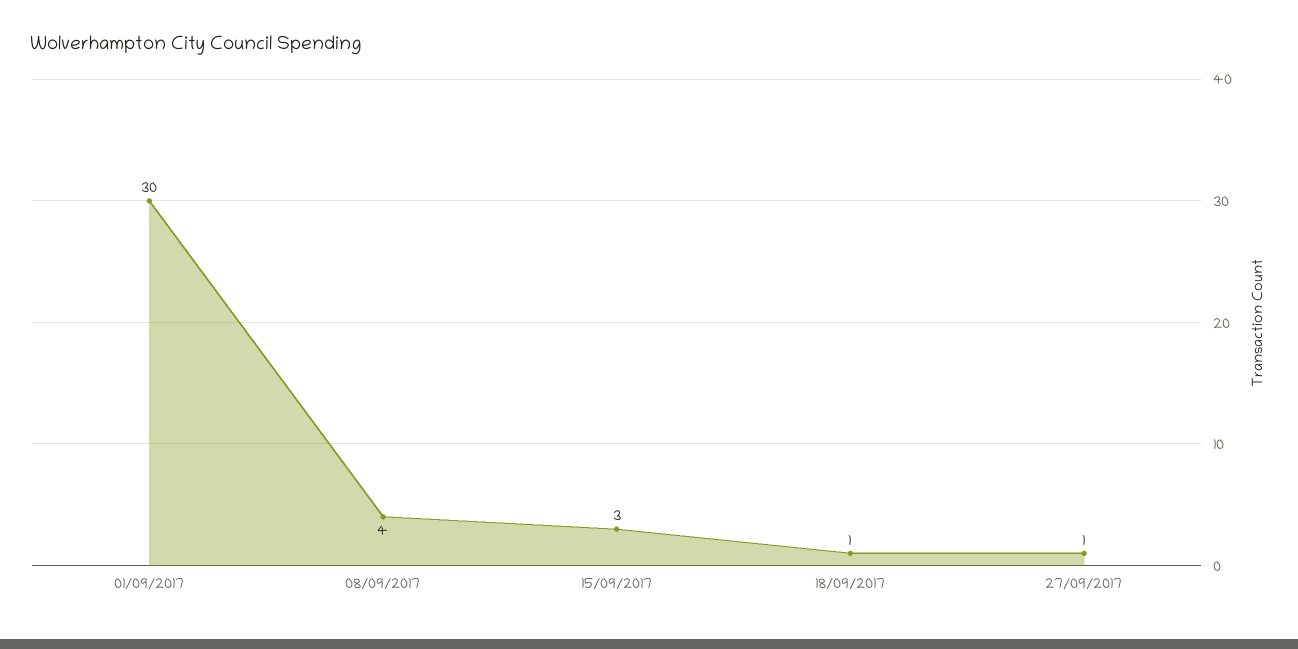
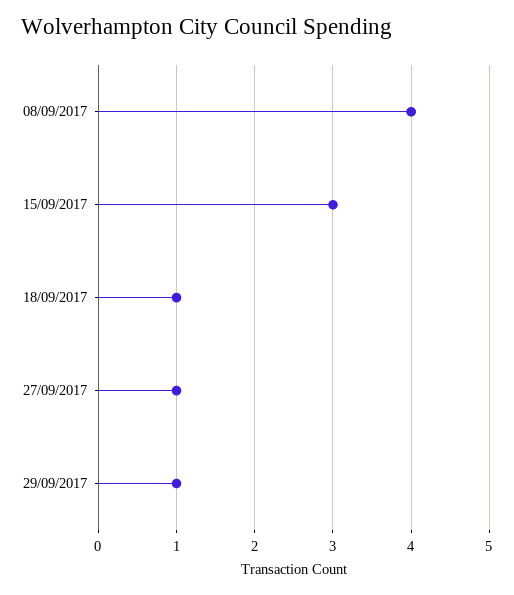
01/09/2017: 30 -> none
29/09/2017: none -> 1

